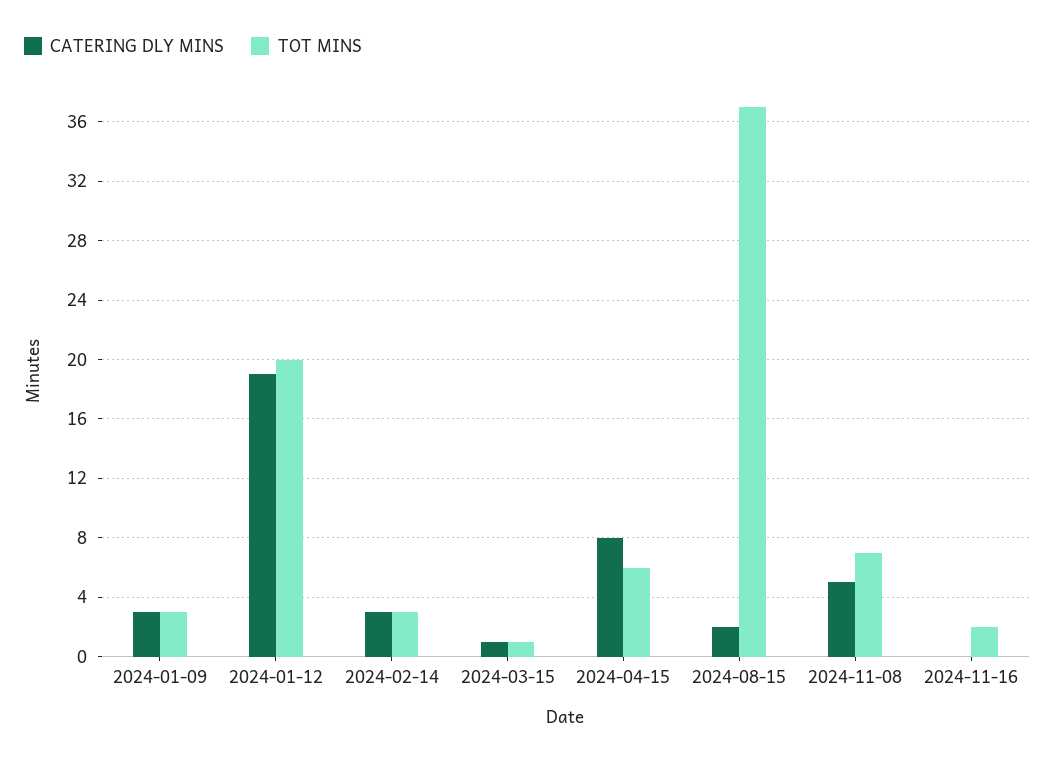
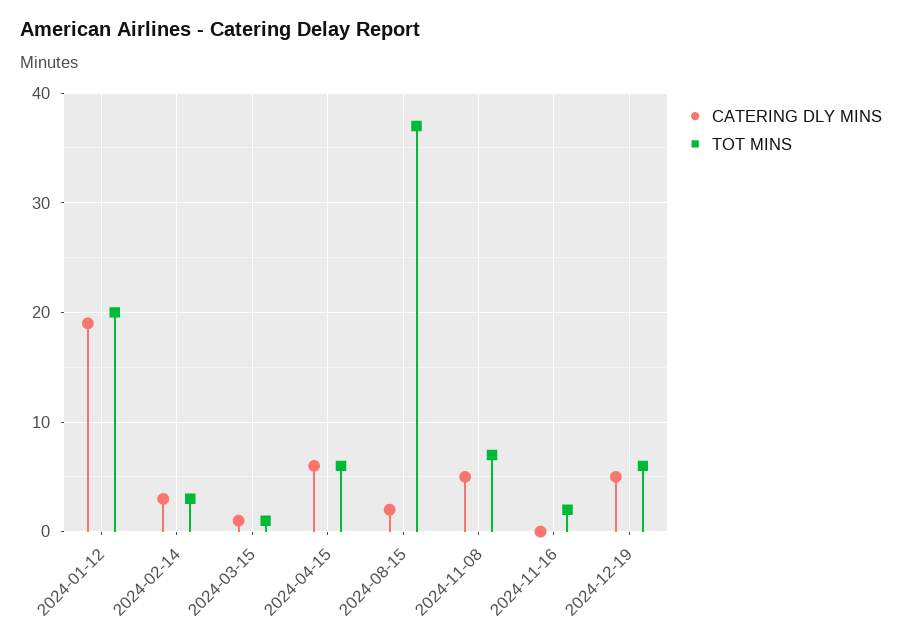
CATERING DLY MINS, 2024-01-09: 3 -> none
TOT MINS, 2024-01-09: 3 -> none
CATERING DLY MINS, 2024-04-15: 8 -> 6
CATERING DLY MINS, 2024-12-19: none -> 5
TOT MINS, 2024-12-19: none -> 6

